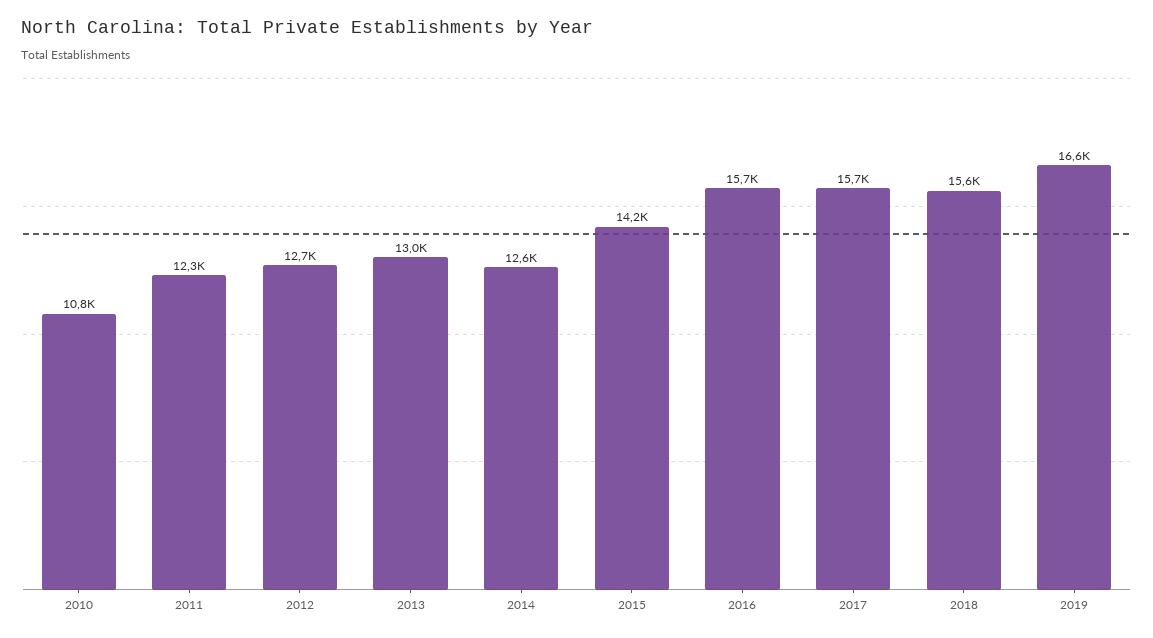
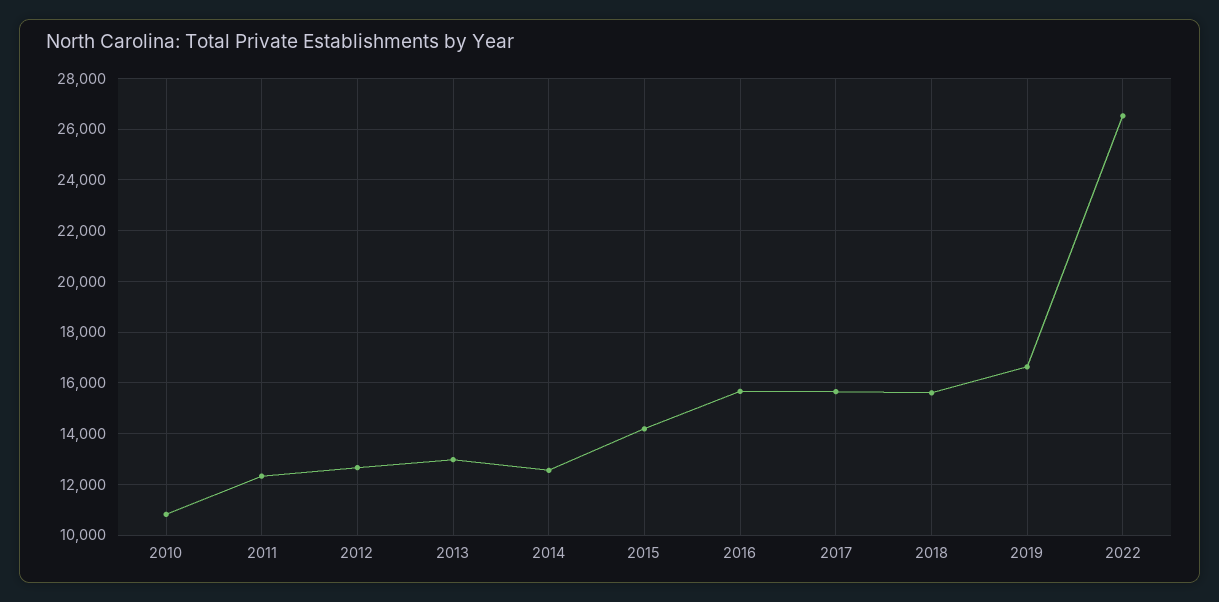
2022: none -> 26500

